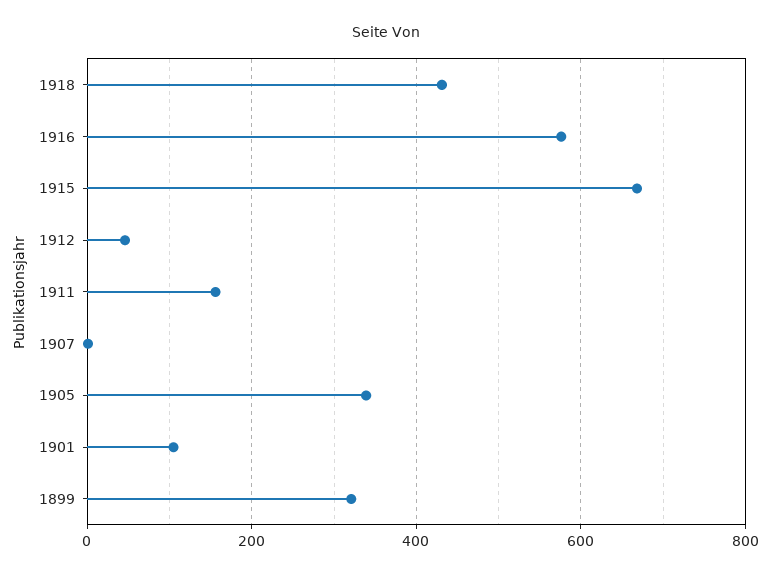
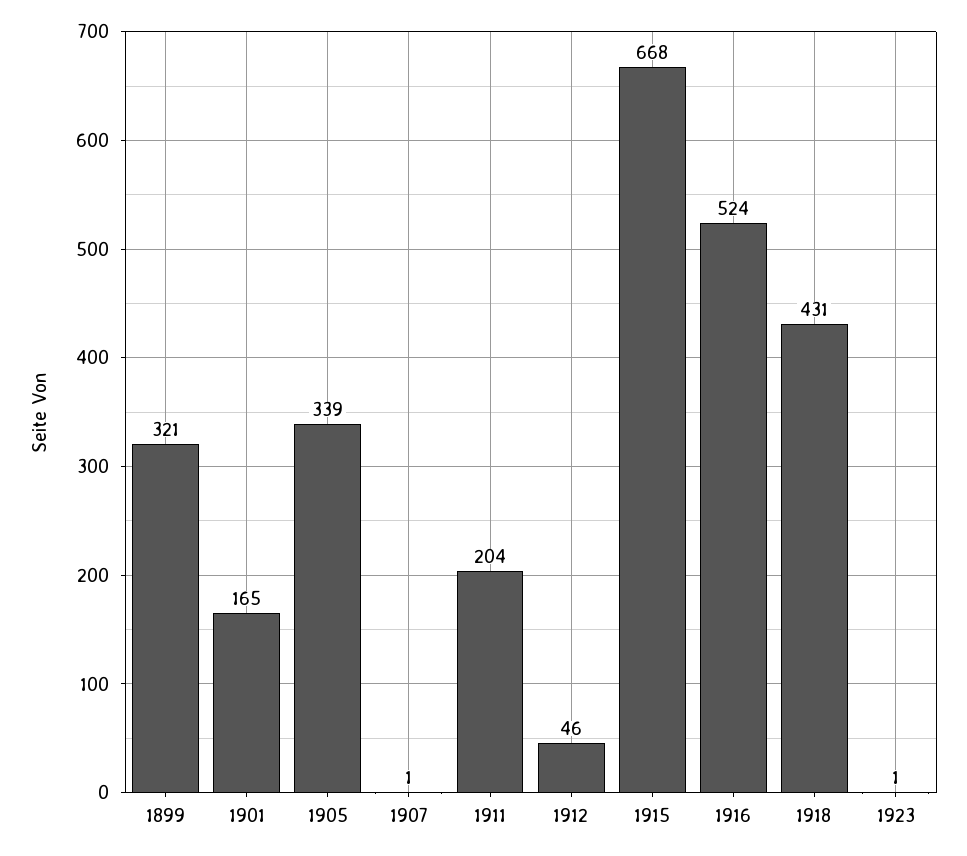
1916: 580 -> 524
1911: 160 -> 204
1901: 100 -> 165
1923: none -> 1

